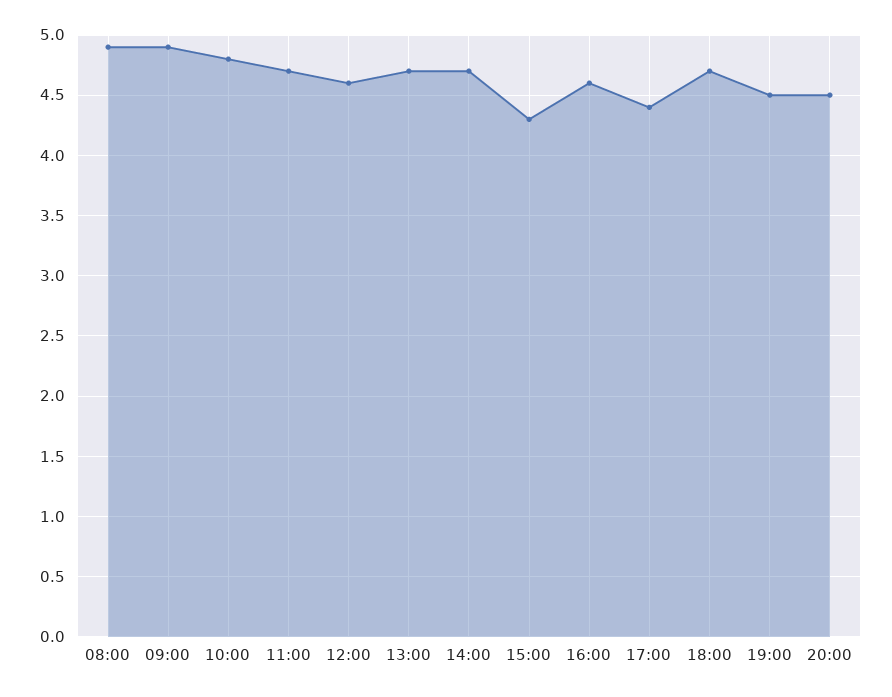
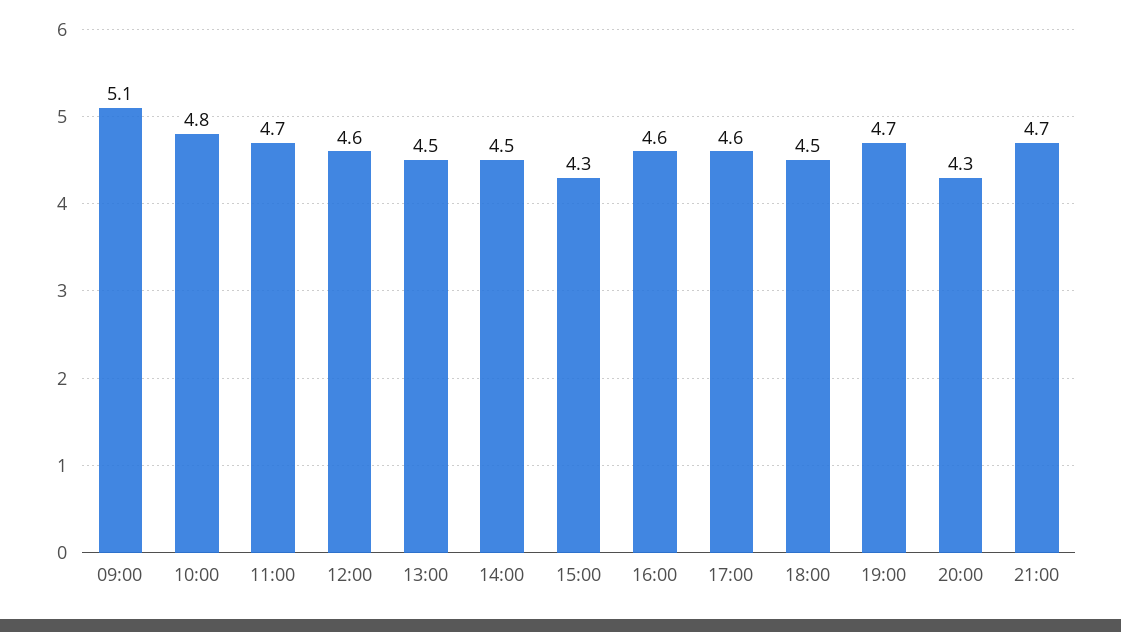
08:00: 4.9 -> none
09:00: 4.9 -> 5.1
13:00: 4.7 -> 4.5
14:00: 4.7 -> 4.5
17:00: 4.4 -> 4.6
18:00: 4.7 -> 4.5
19:00: 4.5 -> 4.7
20:00: 4.5 -> 4.3
21:00: none -> 4.7

